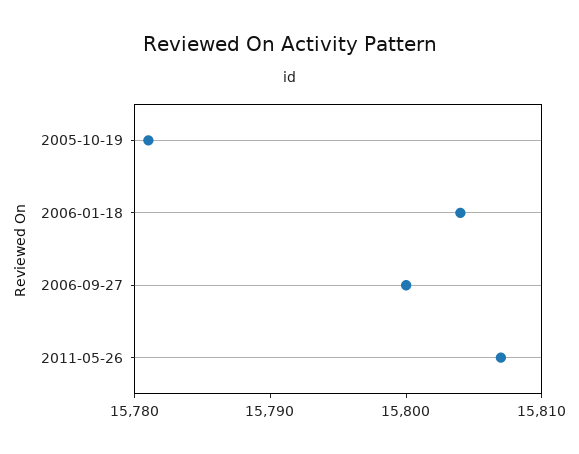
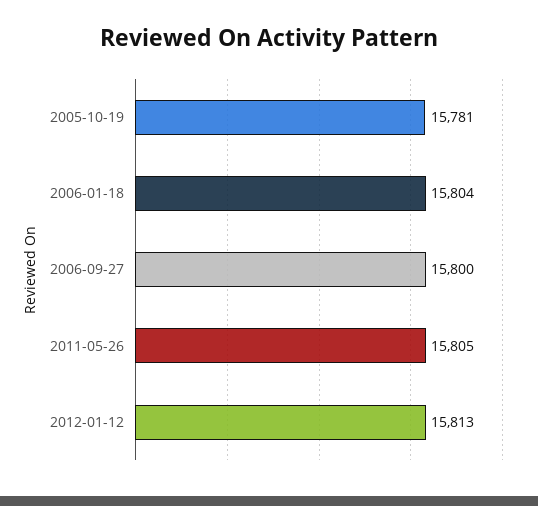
2011-05-26: 15807 -> 15805
2012-01-12: none -> 15813

